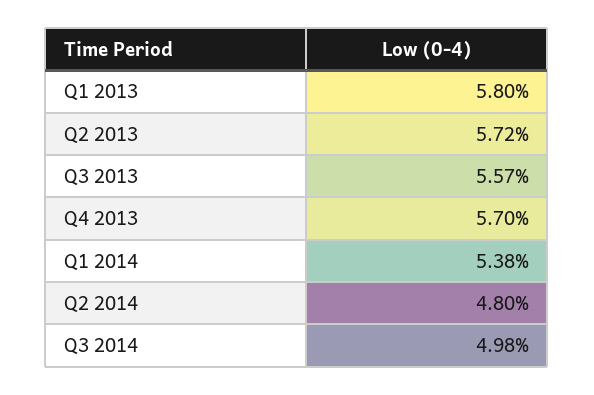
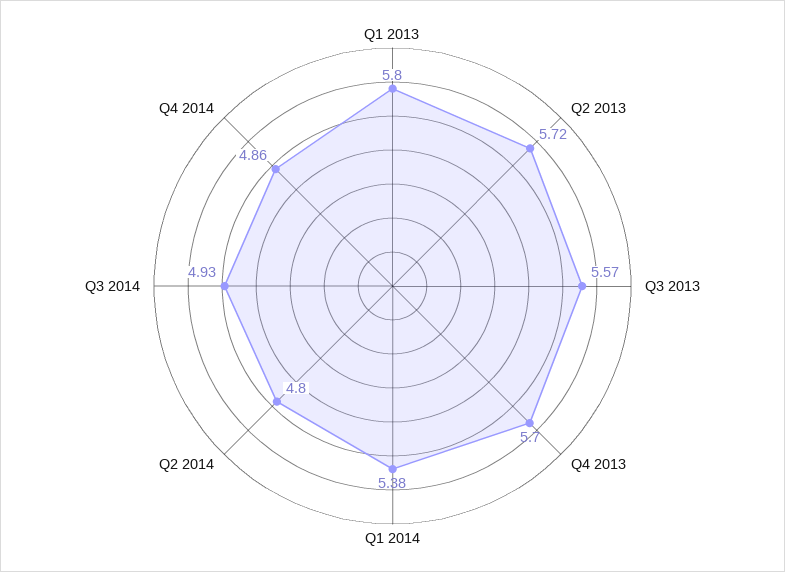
Q3 2014: 4.98 -> 4.93
Q4 2014: none -> 4.86

